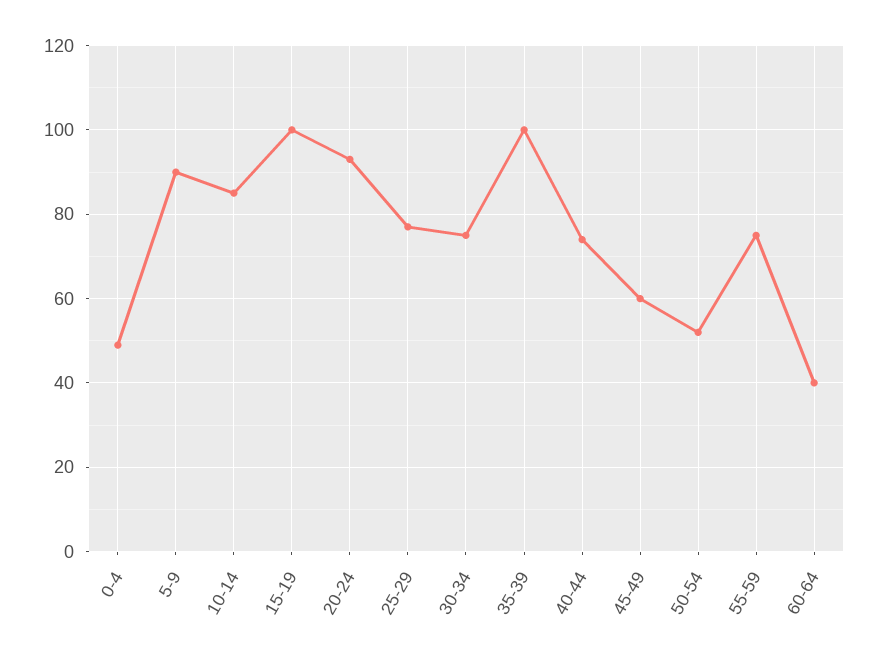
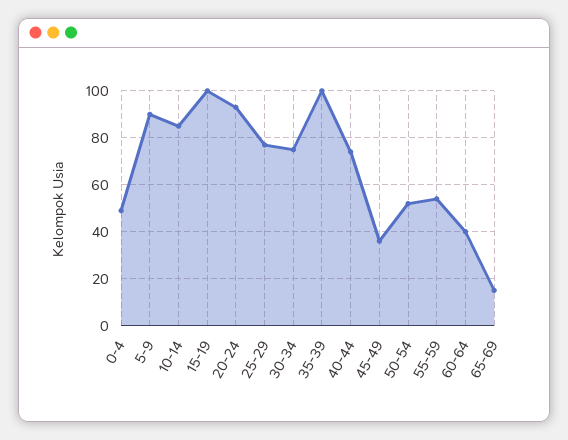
45-49: 60 -> 35
55-59: 75 -> 55
65-69: none -> 15

